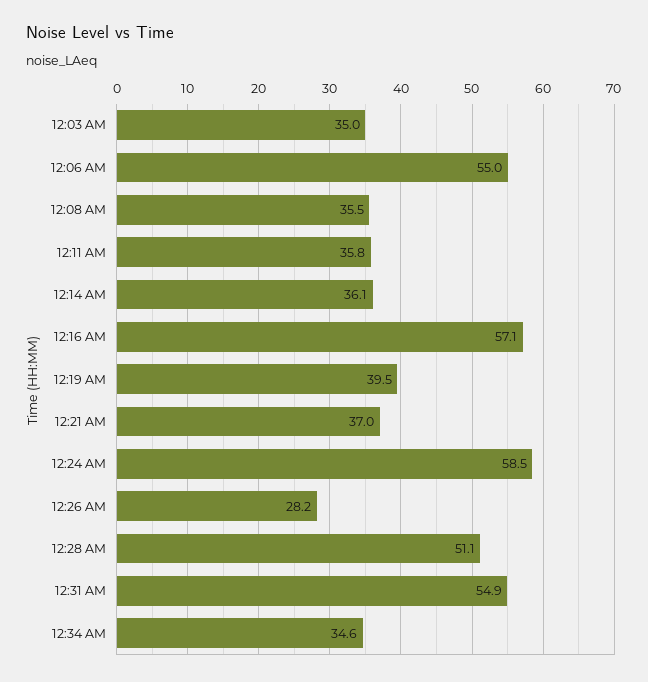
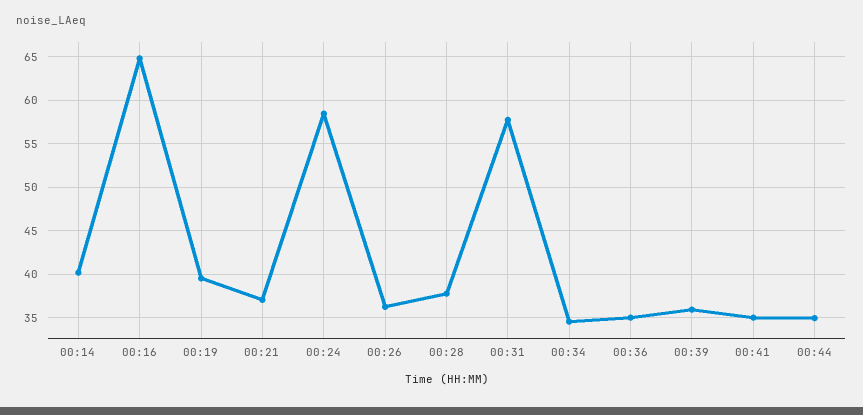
12:03 AM: 35 -> none
12:06 AM: 55 -> none
12:08 AM: 35.5 -> none
12:11 AM: 35.8 -> none
12:14 AM: 36.1 -> 40
12:16 AM: 57.1 -> 65
12:26 AM: 28.2 -> 36
12:28 AM: 51.1 -> 38
12:31 AM: 54.9 -> 58
00:36: none -> 35
00:39: none -> 36
00:41: none -> 35
00:44: none -> 35

